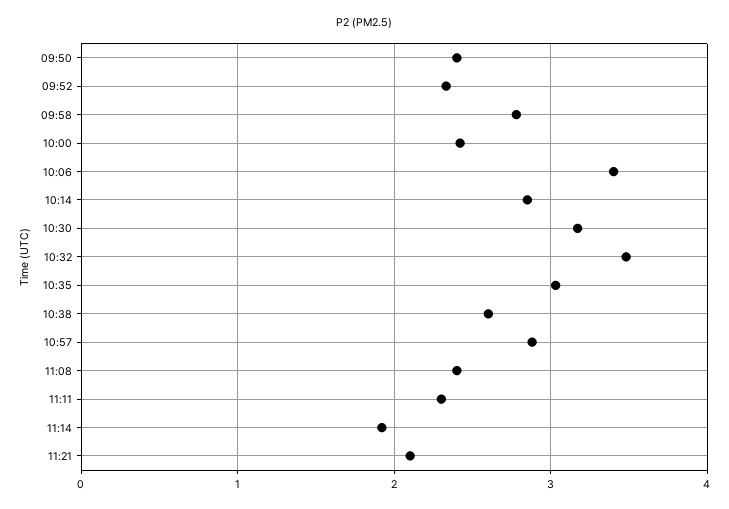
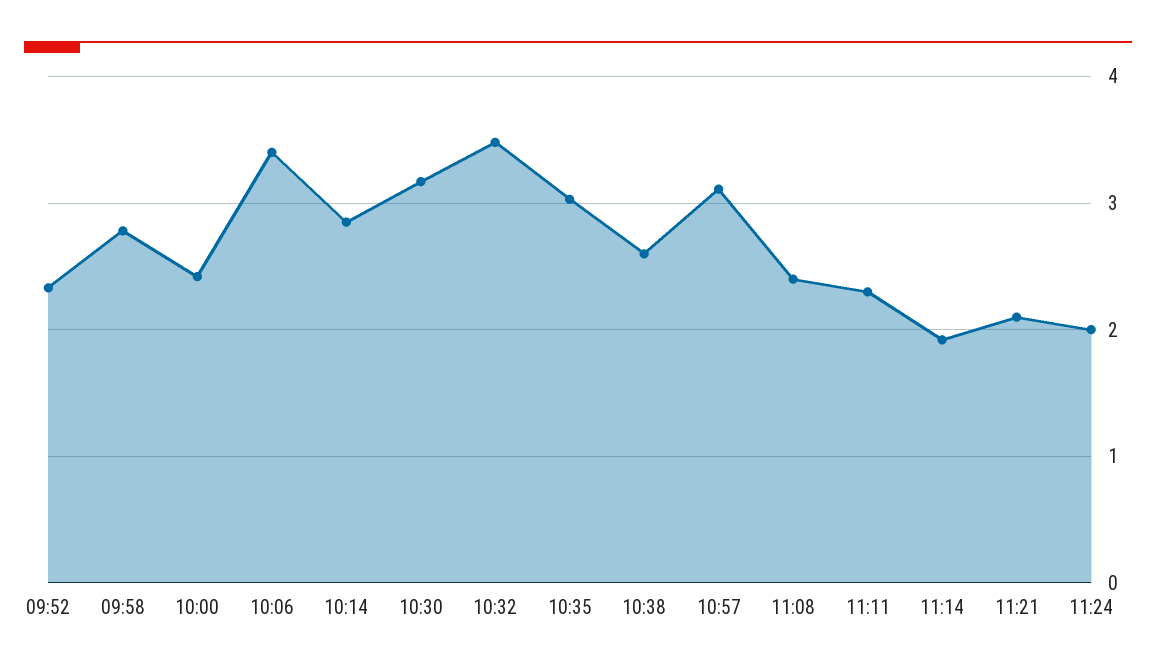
09:50: 2.4 -> none
10:57: 2.9 -> 3.1
11:24: none -> 2

